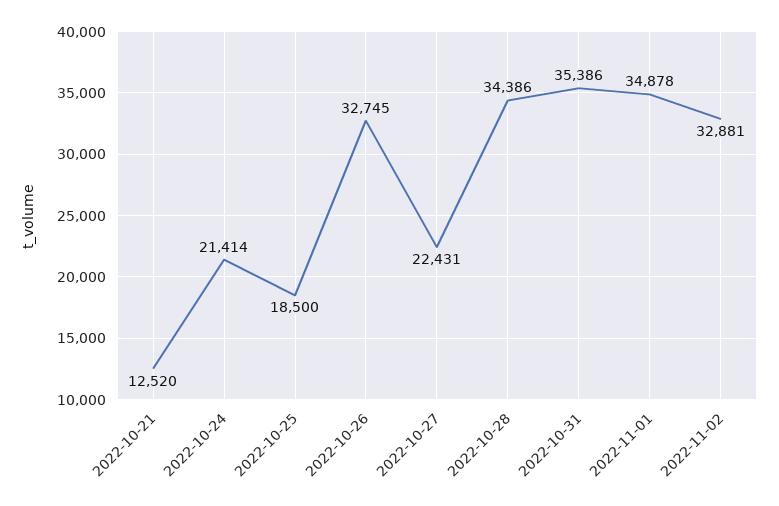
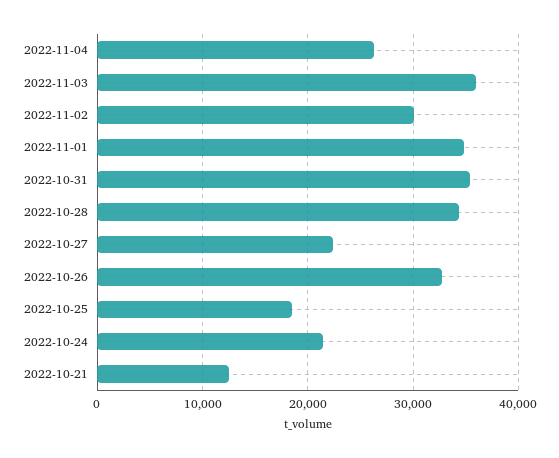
2022-11-02: 32881 -> 30000
2022-11-04: none -> 26000
2022-11-03: none -> 36000

